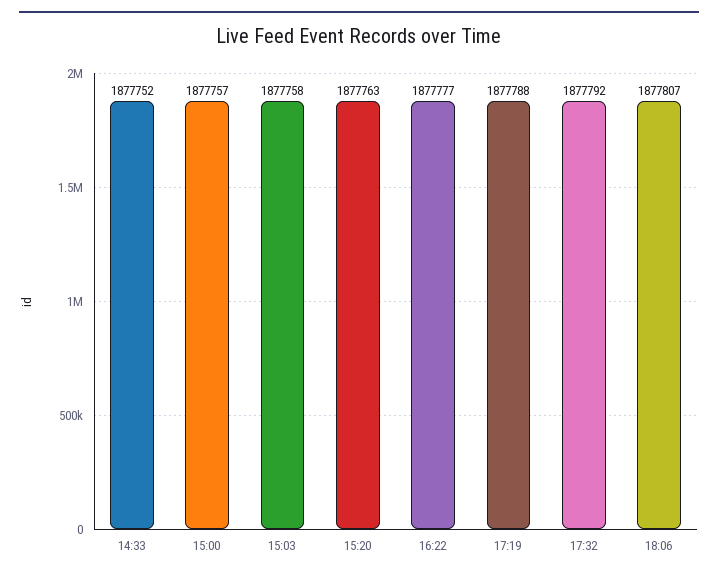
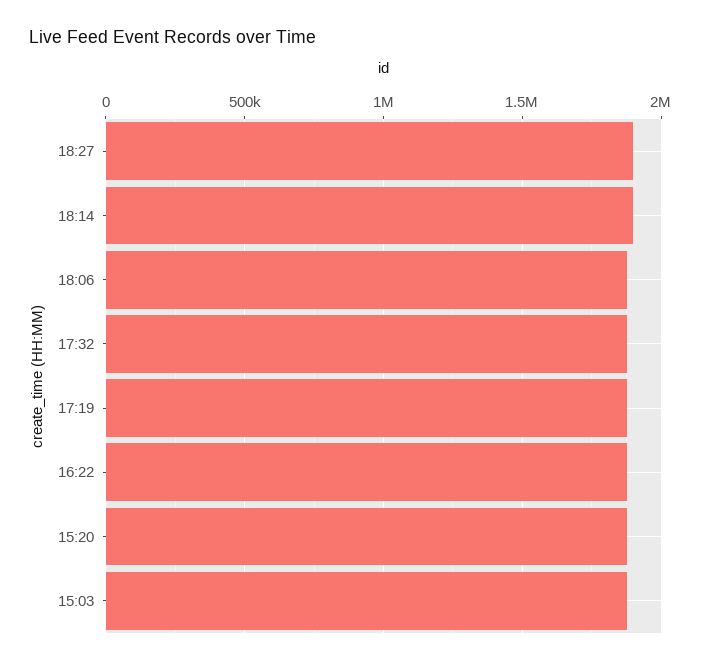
14:33: 1877752 -> none
15:00: 1877757 -> none
18:27: none -> 1900000
18:14: none -> 1900000

